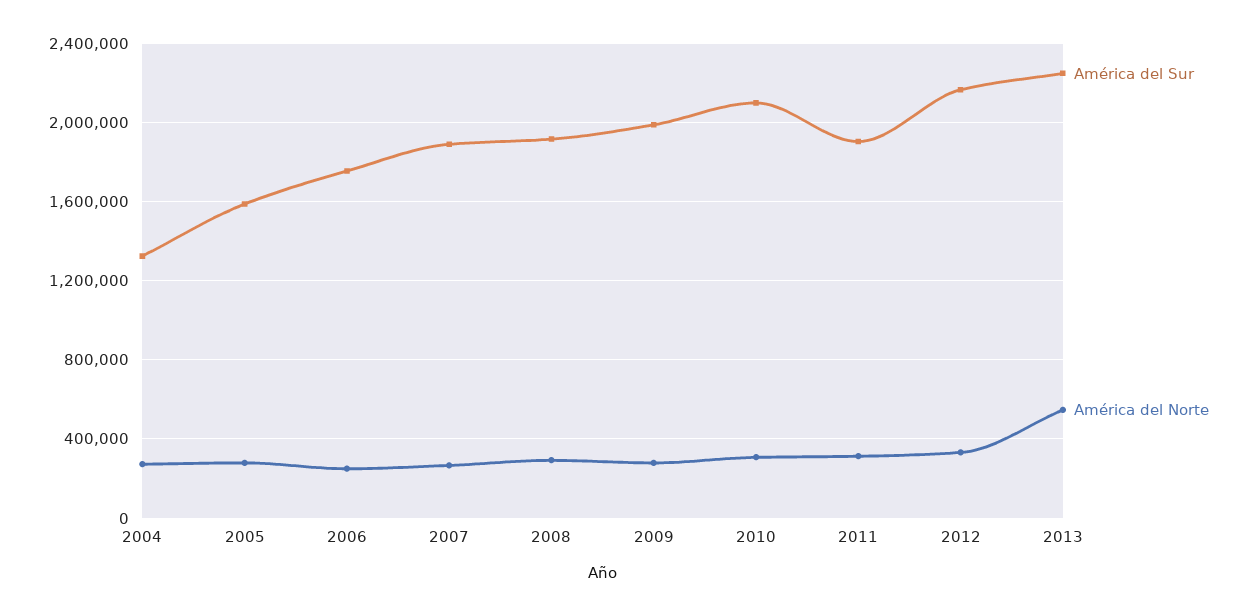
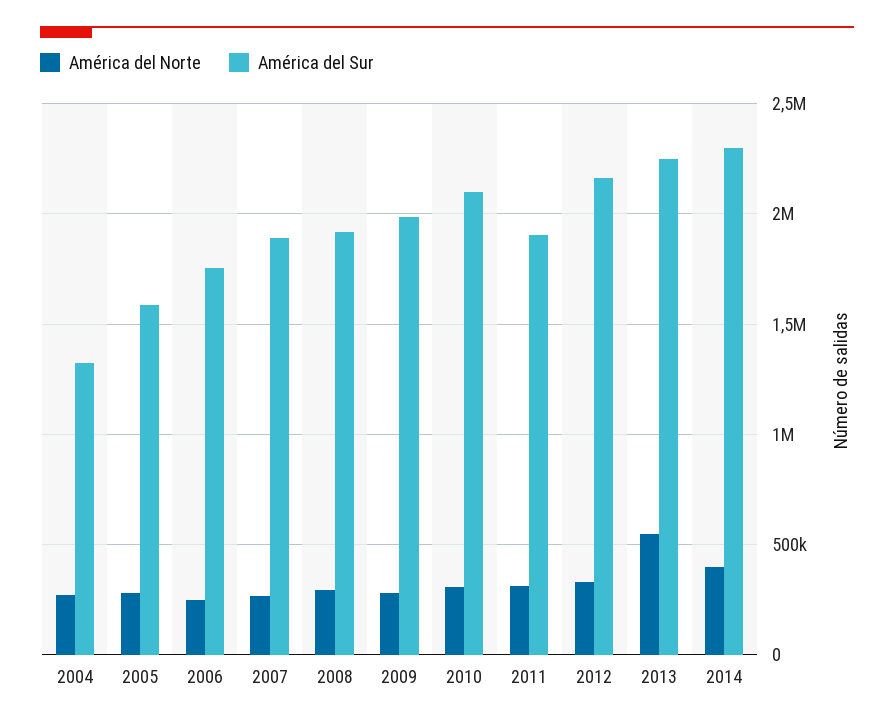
América del Norte, 2014: none -> 400000
América del Sur, 2014: none -> 2300000

